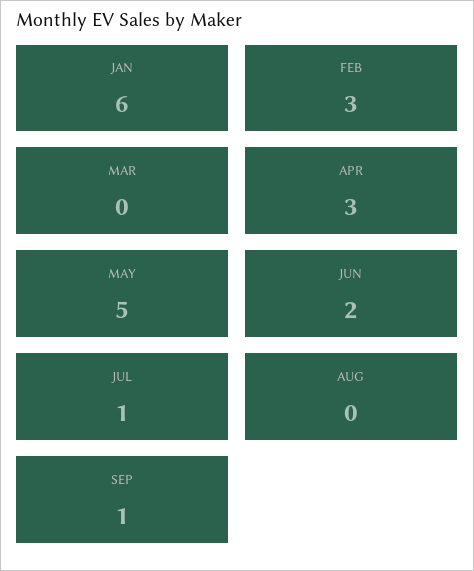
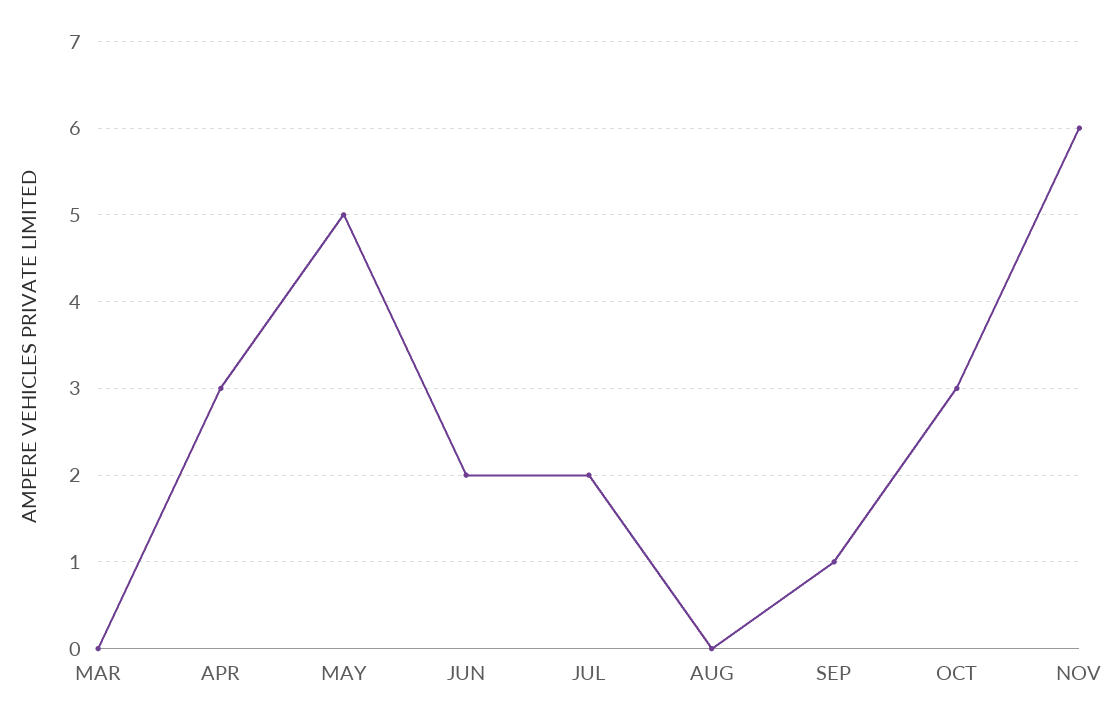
JAN: 6 -> none
FEB: 3 -> none
JUL: 1 -> 2
OCT: none -> 3
NOV: none -> 6

